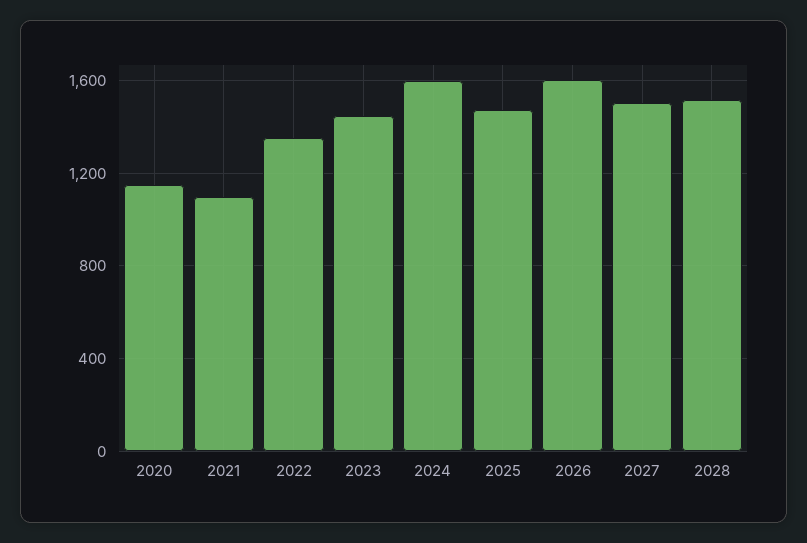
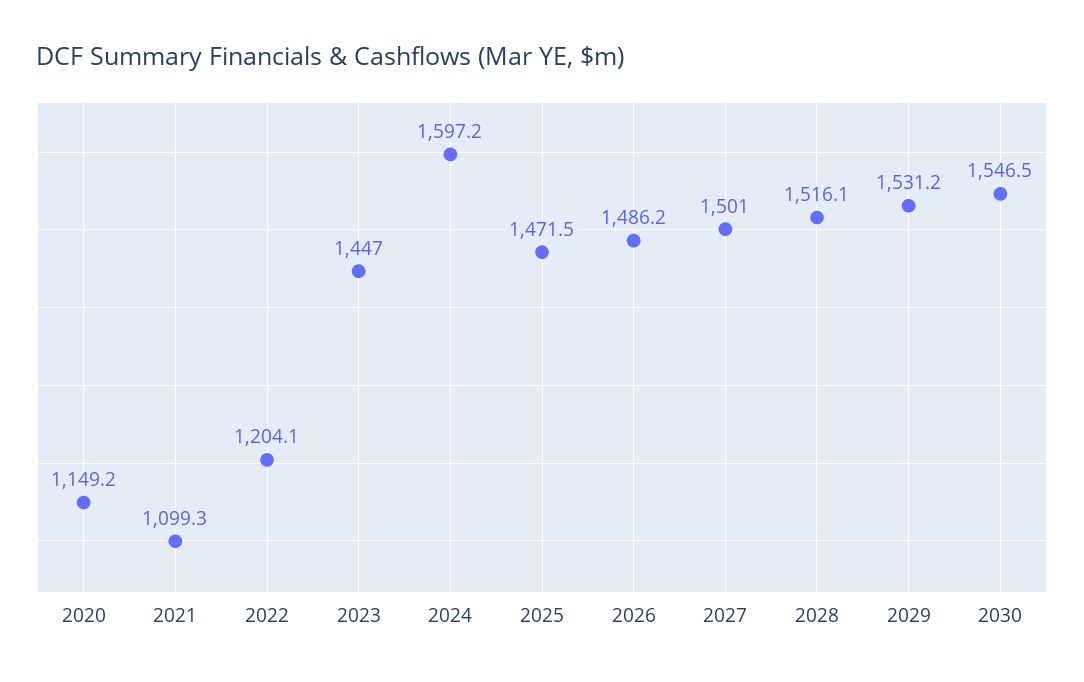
2022: 1350 -> 1204.1
2026: 1600 -> 1486.2
2029: none -> 1531.2
2030: none -> 1546.5

